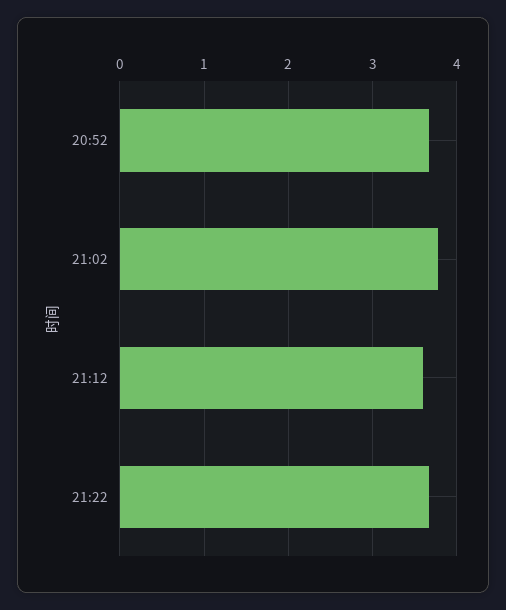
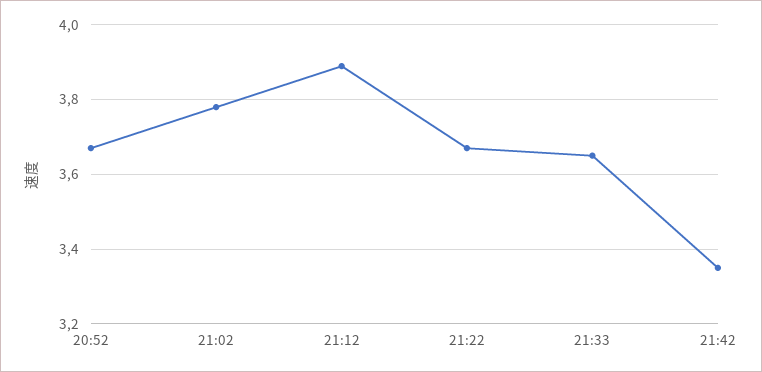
21:12: 3.6 -> 3.9
21:33: none -> 3.65
21:42: none -> 3.35

